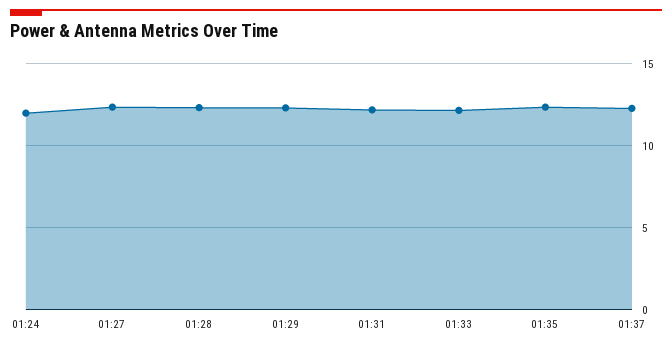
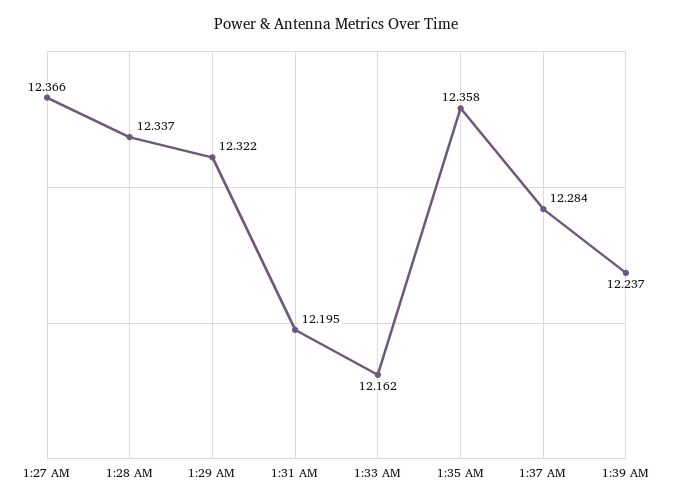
01:24: 12 -> none
1:39 AM: none -> 12.237

